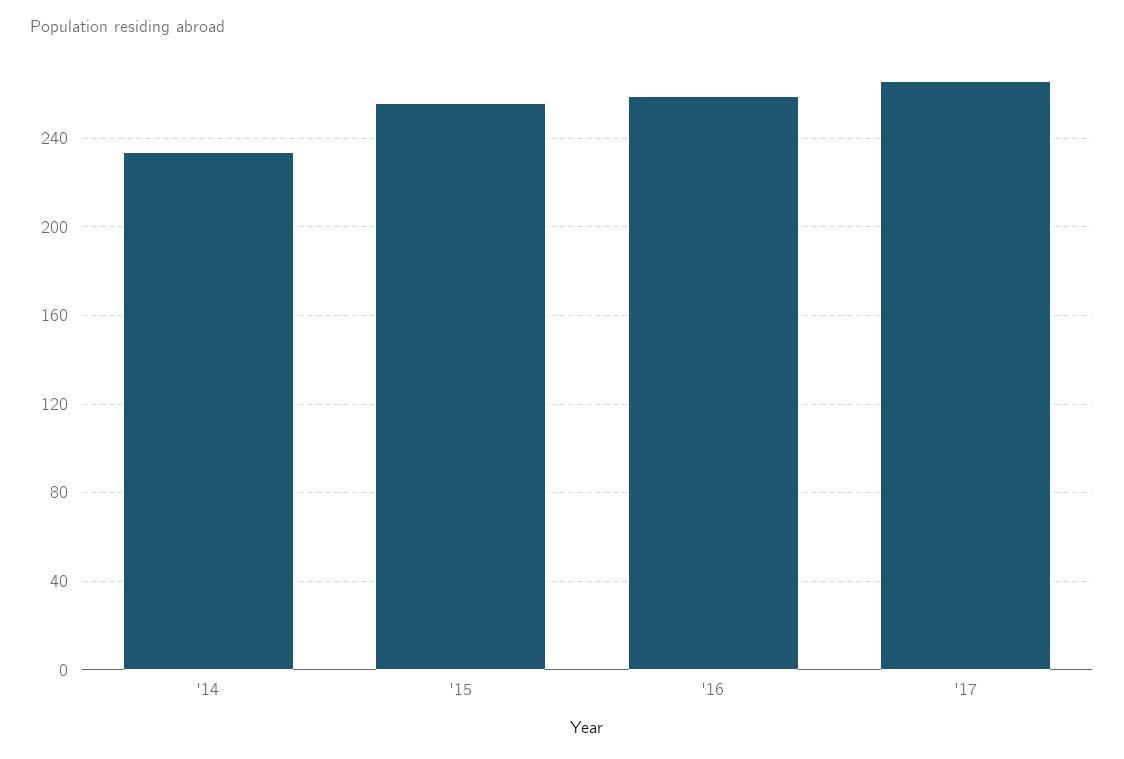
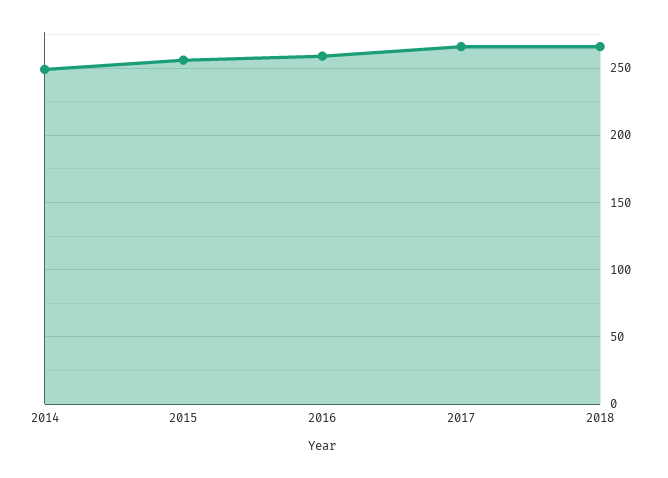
'14: 235 -> 250
2018: none -> 265

